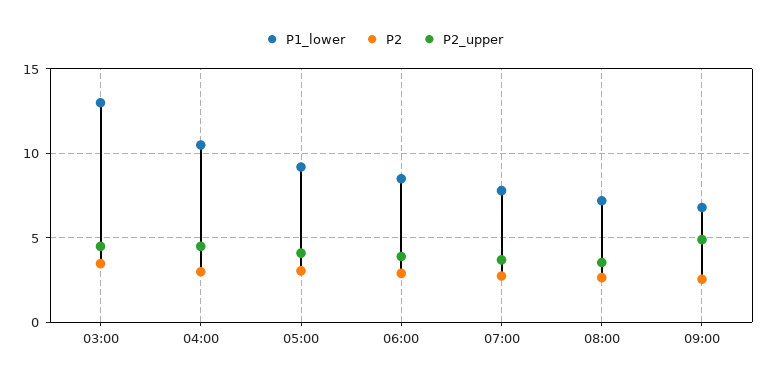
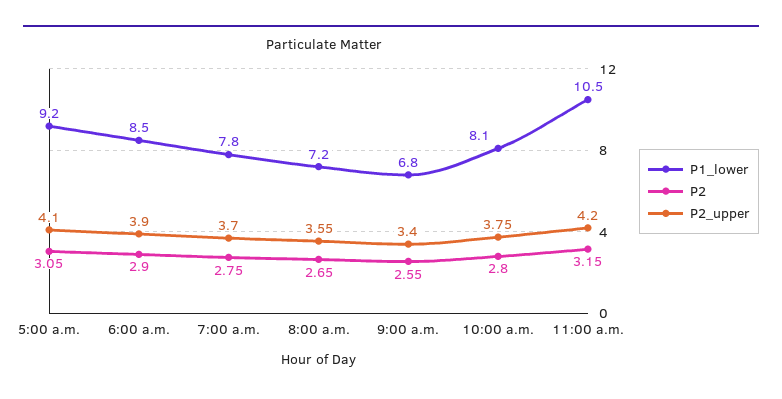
P1_lower, 03:00: 13 -> none
P2, 03:00: 3.5 -> none
P2_upper, 03:00: 4.5 -> none
P1_lower, 04:00: 10.5 -> none
P2, 04:00: 3 -> none
P2_upper, 04:00: 4.5 -> none
P2_upper, 09:00: 5 -> 3.4
P1_lower, 10:00 a.m.: none -> 8.1
P2, 10:00 a.m.: none -> 2.8
P2_upper, 10:00 a.m.: none -> 3.75
P1_lower, 11:00 a.m.: none -> 10.5
P2, 11:00 a.m.: none -> 3.15
P2_upper, 11:00 a.m.: none -> 4.2

